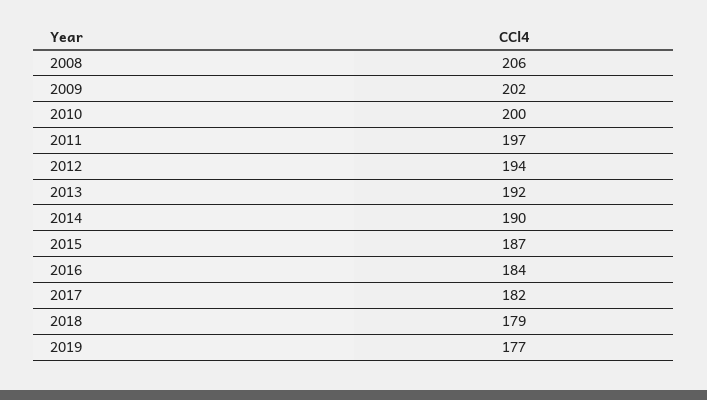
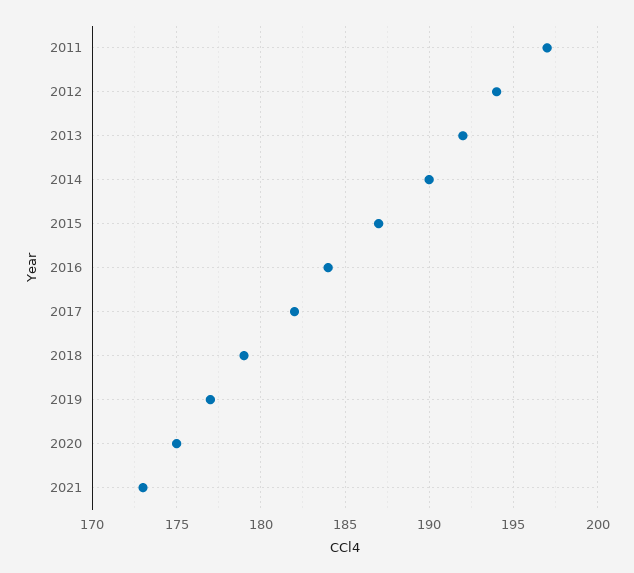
2008: 206 -> none
2009: 202 -> none
2010: 200 -> none
2020: none -> 175
2021: none -> 173

